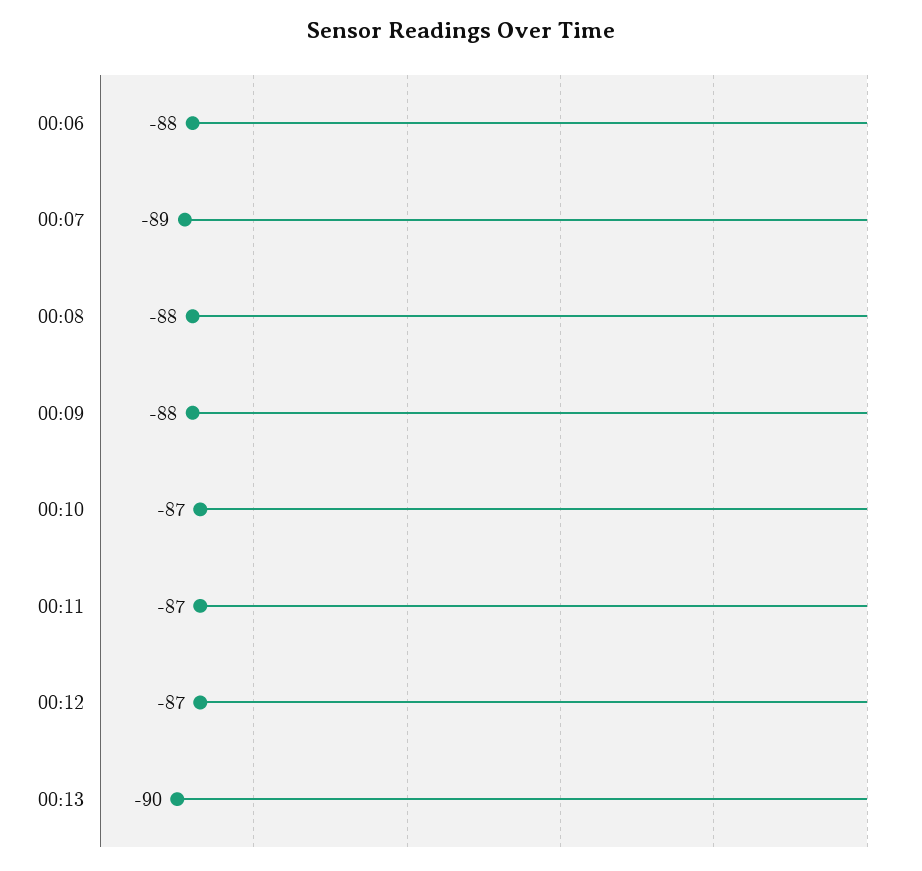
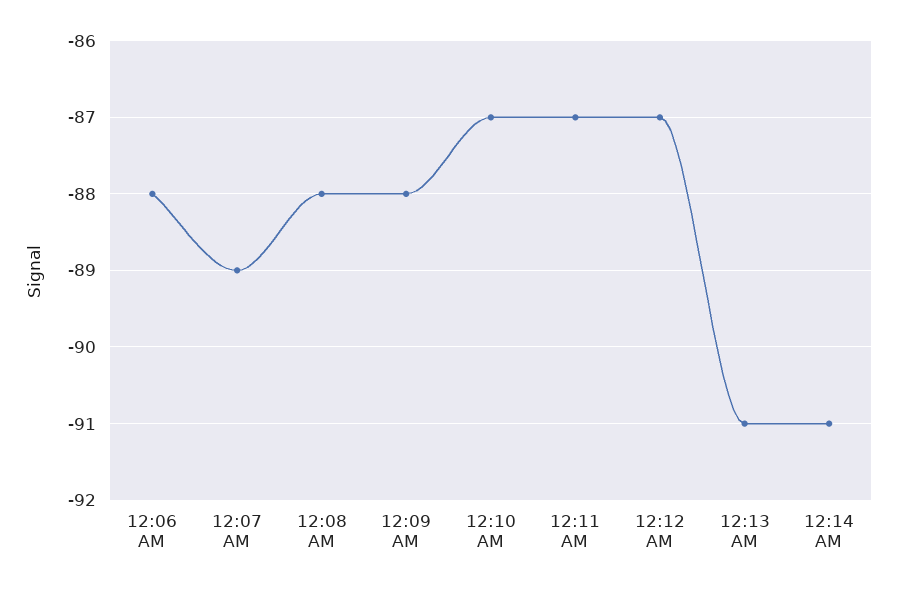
00:13: -90 -> -91
12:14 AM: none -> -91

